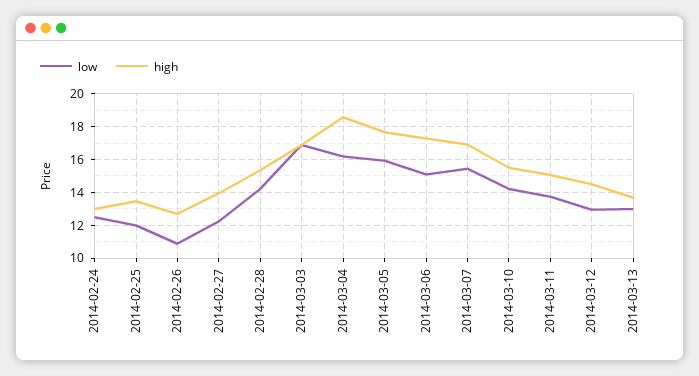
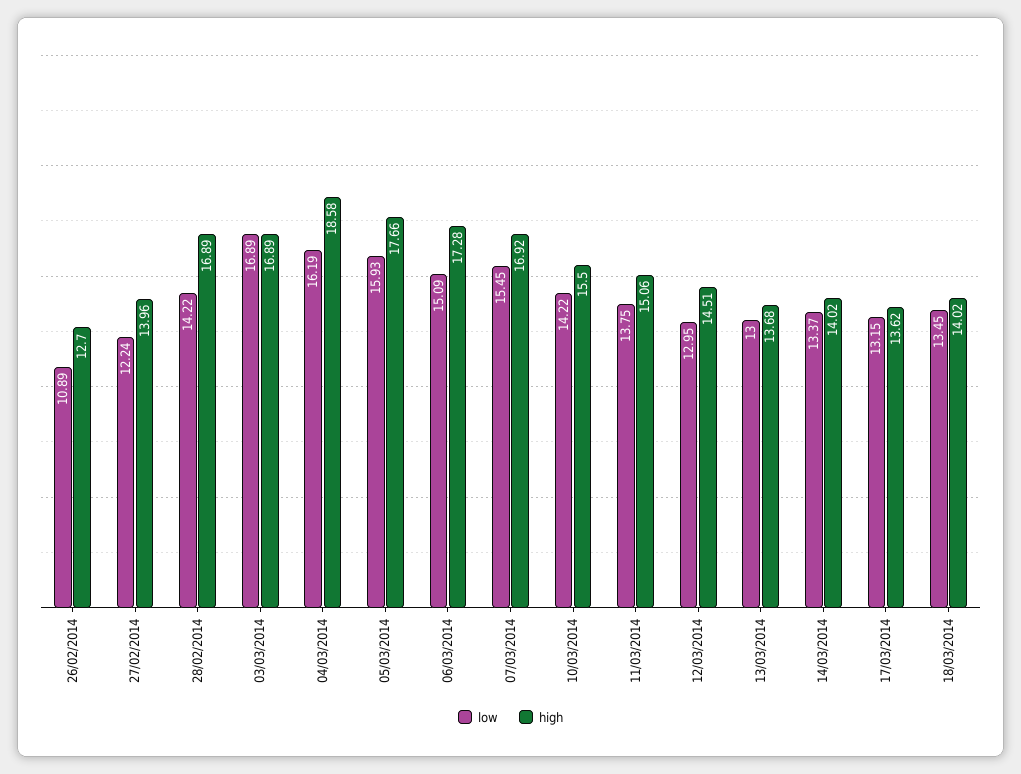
low, 2014-02-24: 12.5 -> none
high, 2014-02-24: 13 -> none
low, 2014-02-25: 12 -> none
high, 2014-02-25: 13.5 -> none
high, 2014-02-28: 15.5 -> 16.89
low, 14/03/2014: none -> 13.37
high, 14/03/2014: none -> 14.02
low, 17/03/2014: none -> 13.15
high, 17/03/2014: none -> 13.62
low, 18/03/2014: none -> 13.45
high, 18/03/2014: none -> 14.02

